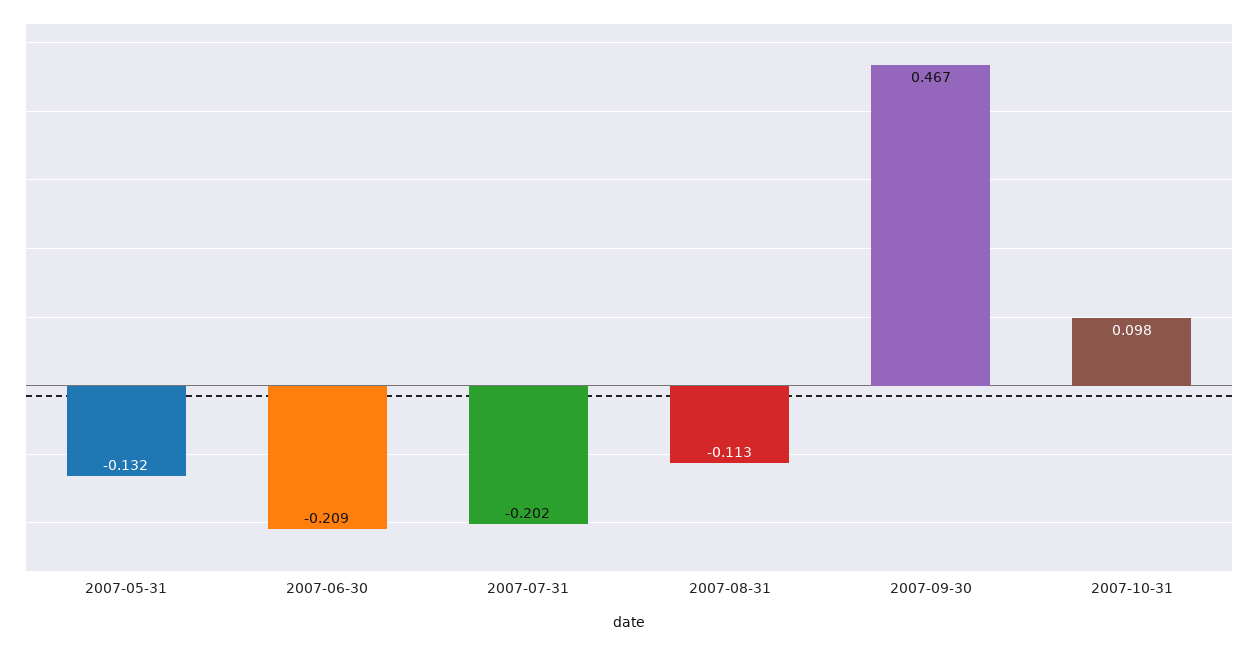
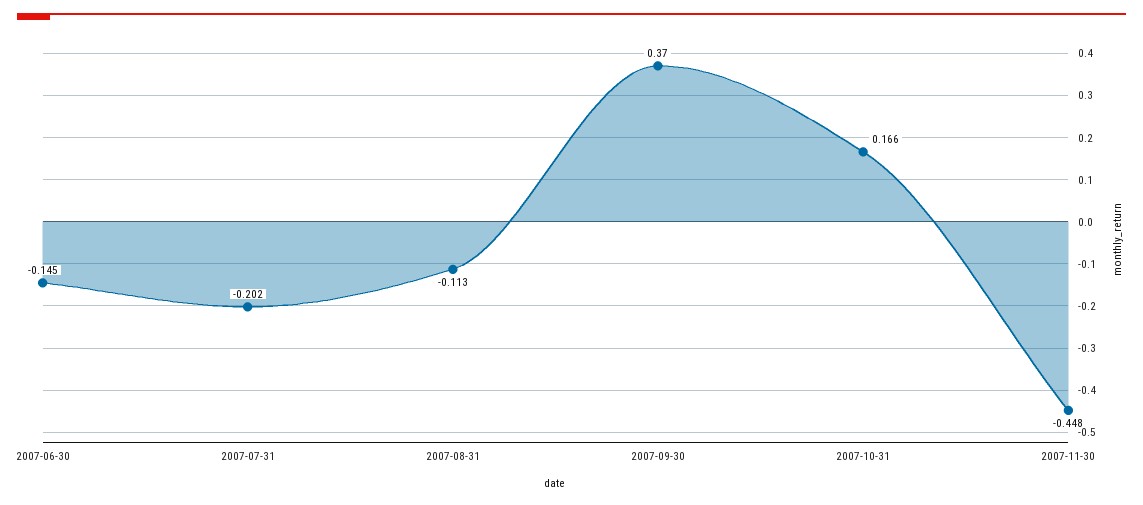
2007-05-31: -0.132 -> none
2007-06-30: -0.209 -> -0.145
2007-09-30: 0.467 -> 0.37
2007-10-31: 0.098 -> 0.166
2007-11-30: none -> -0.448

